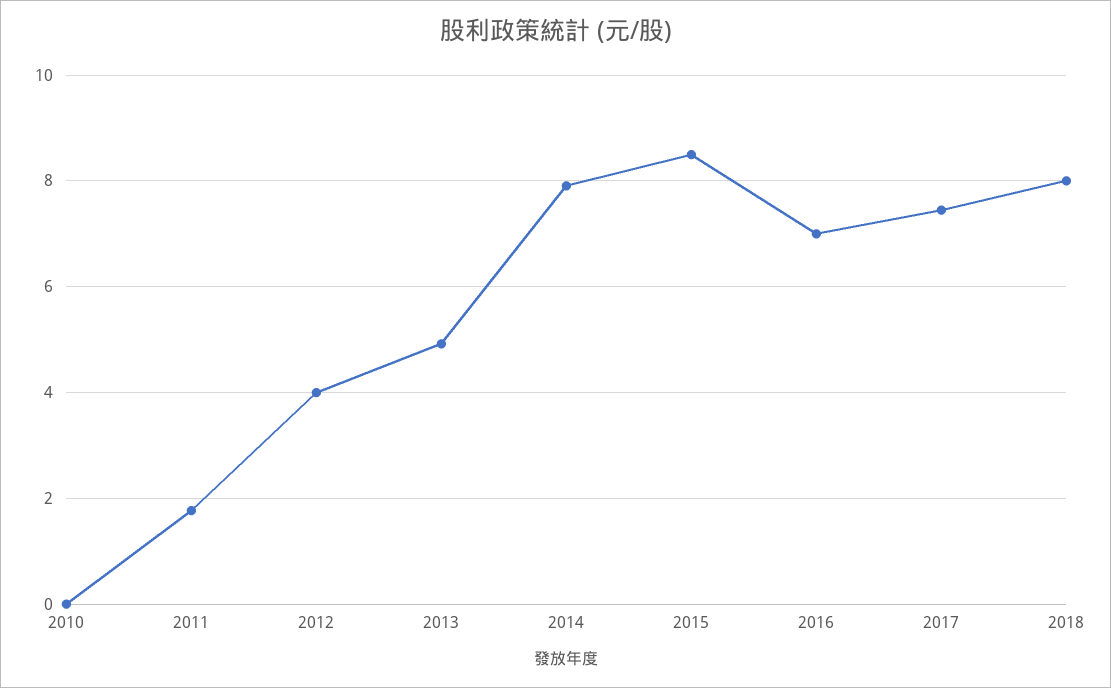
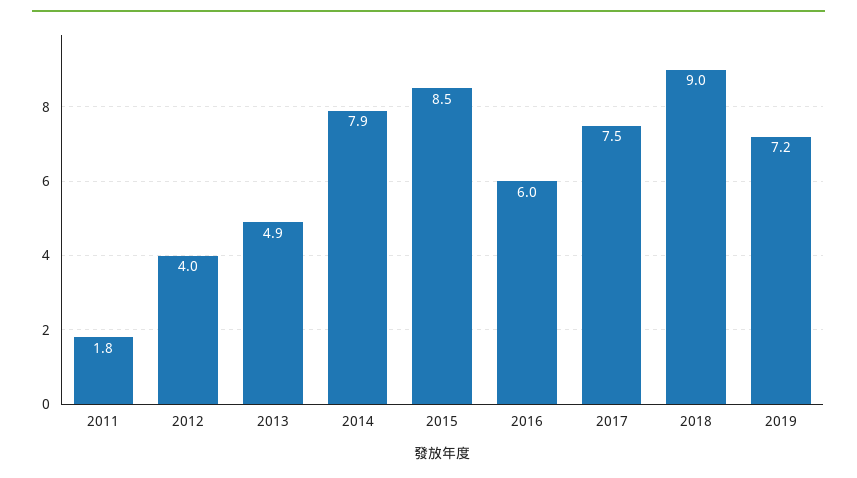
2010: 0 -> none
2016: 7 -> 6
2018: 8 -> 9
2019: none -> 7.2

